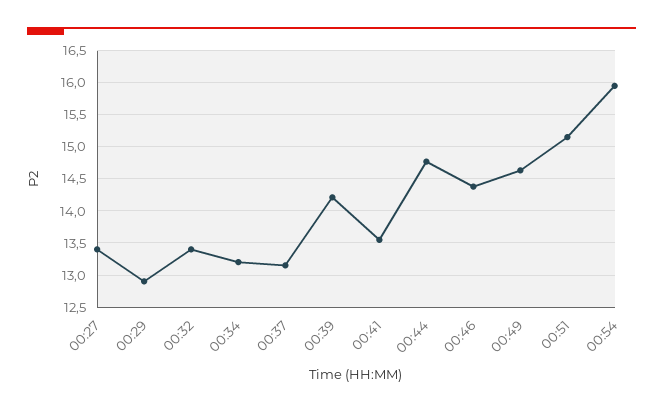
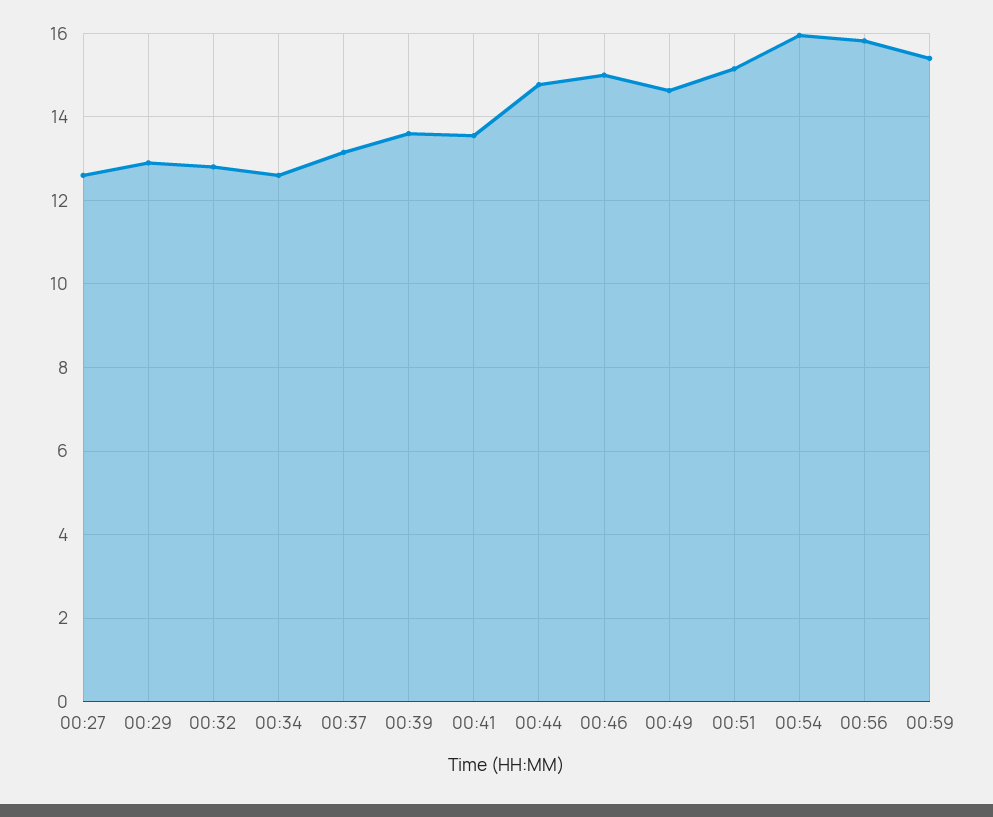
00:27: 13.4 -> 12.6
00:32: 13.4 -> 12.8
00:34: 13.2 -> 12.6
00:39: 14.2 -> 13.6
00:46: 14.4 -> 15
00:56: none -> 15.8
00:59: none -> 15.4

